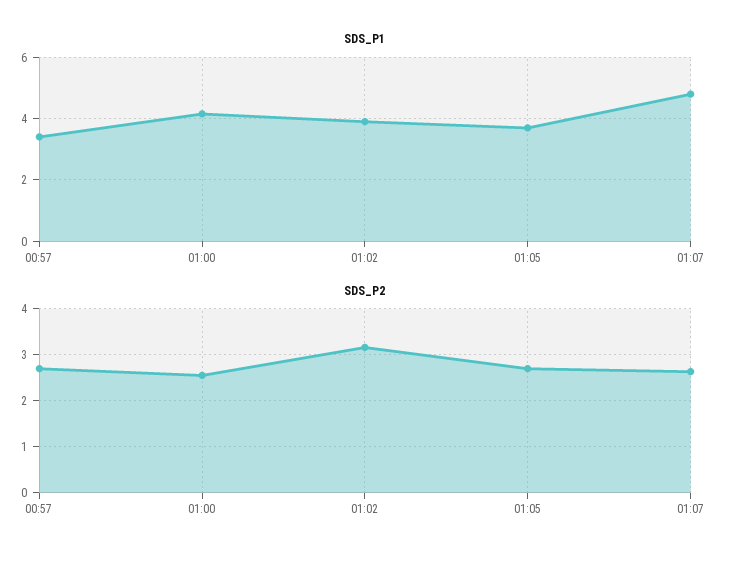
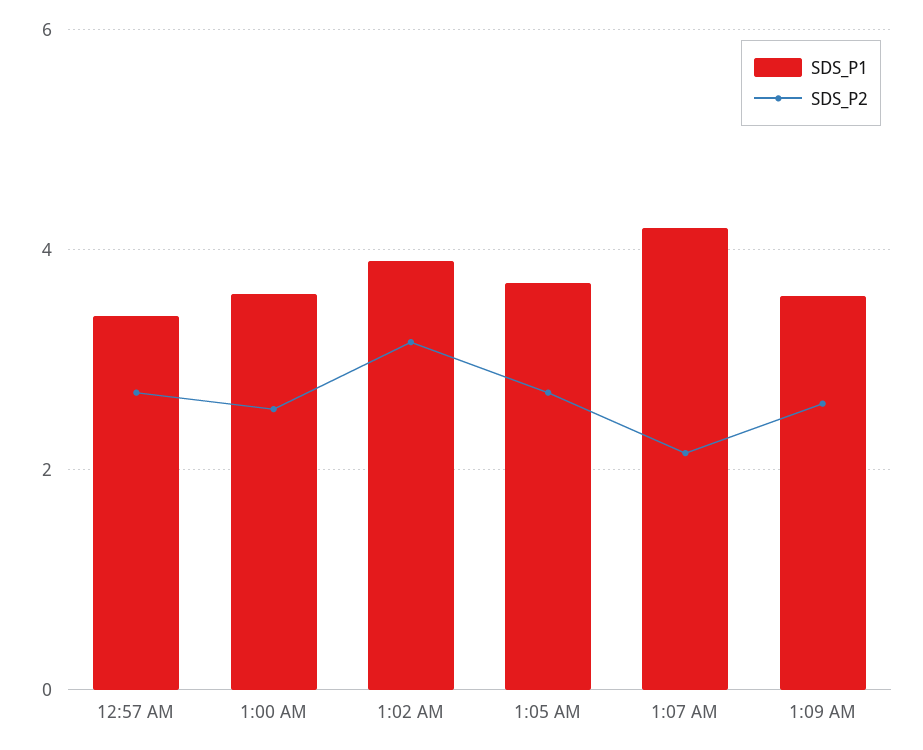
SDS_P1, 01:00: 4.2 -> 3.6
SDS_P1, 01:07: 4.8 -> 4.2
SDS_P2, 01:07: 2.6 -> 2.2
SDS_P1, 1:09 AM: none -> 3.6
SDS_P2, 1:09 AM: none -> 2.6

